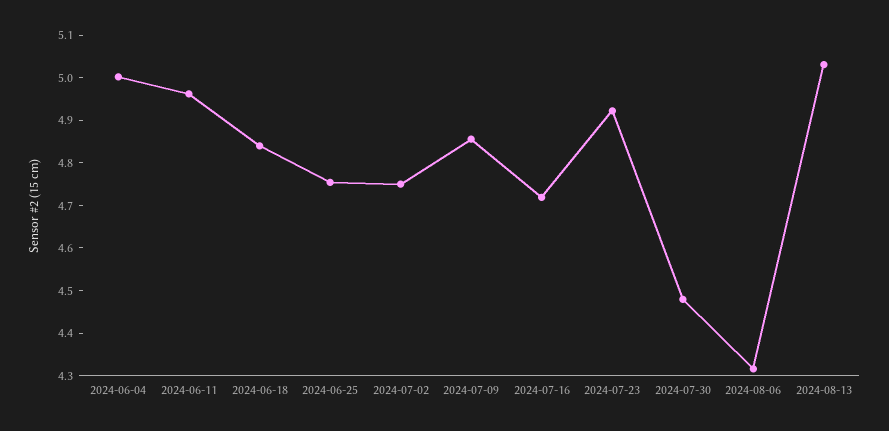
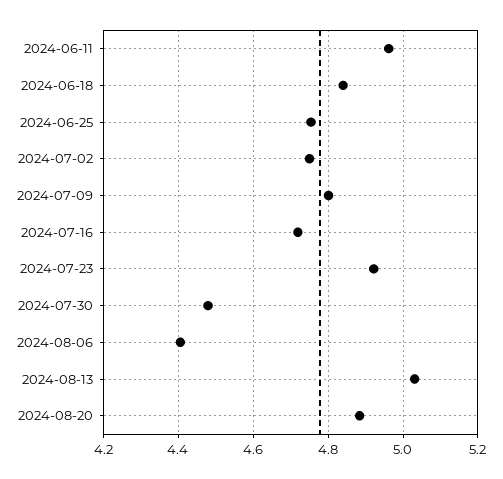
2024-06-04: 5 -> none
2024-07-09: 4.86 -> 4.8
2024-08-06: 4.32 -> 4.4
2024-08-20: none -> 4.88

